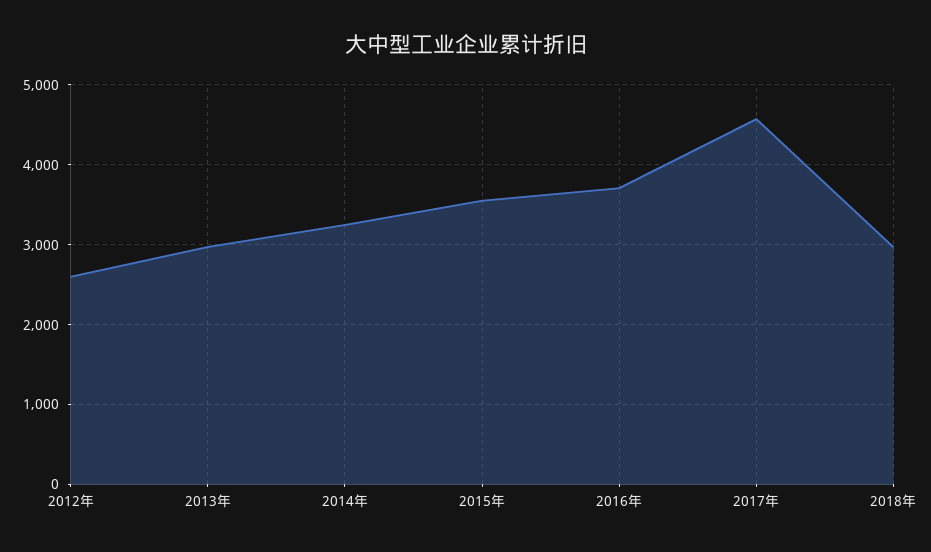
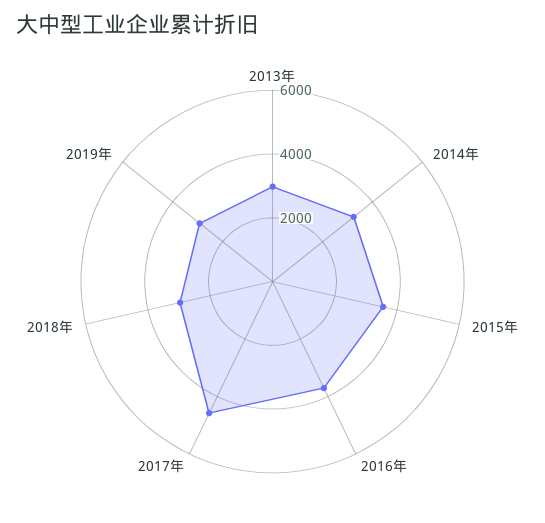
2012年: 2600 -> none
2019年: none -> 3000

